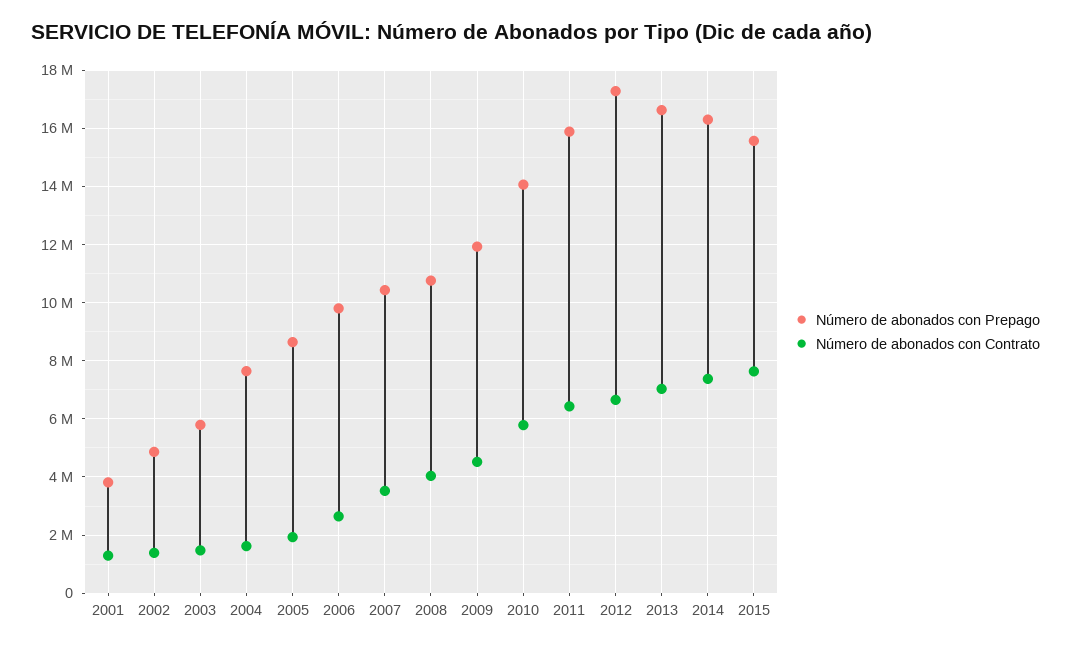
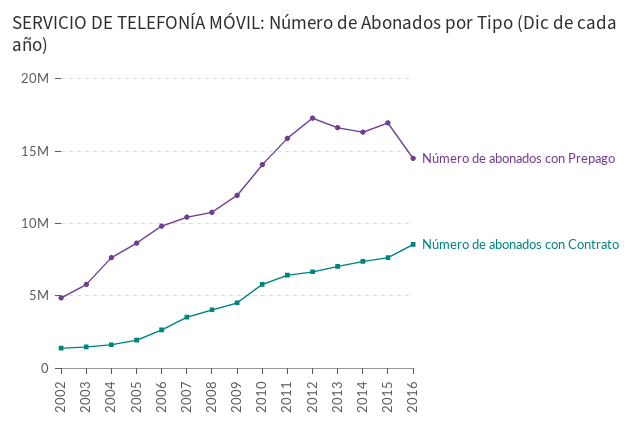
Número de abonados con Prepago, 2001: 3750000 -> none
Número de abonados con Contrato, 2001: 1250000 -> none
Número de abonados con Prepago, 2015: 15500000 -> 17000000
Número de abonados con Prepago, 2016: none -> 14500000
Número de abonados con Contrato, 2016: none -> 8500000

